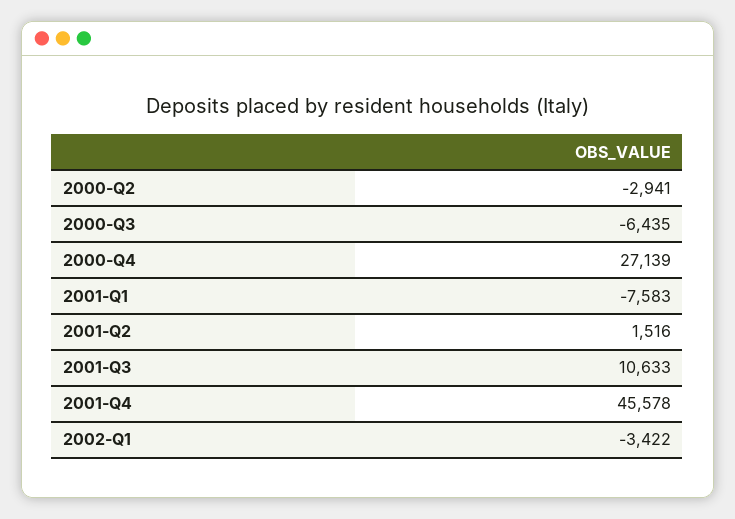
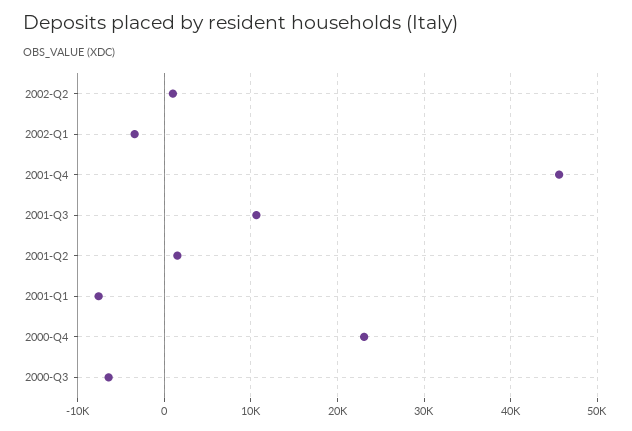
2000-Q2: -2941 -> none
2000-Q4: 27139 -> 23000
2002-Q2: none -> 1000

